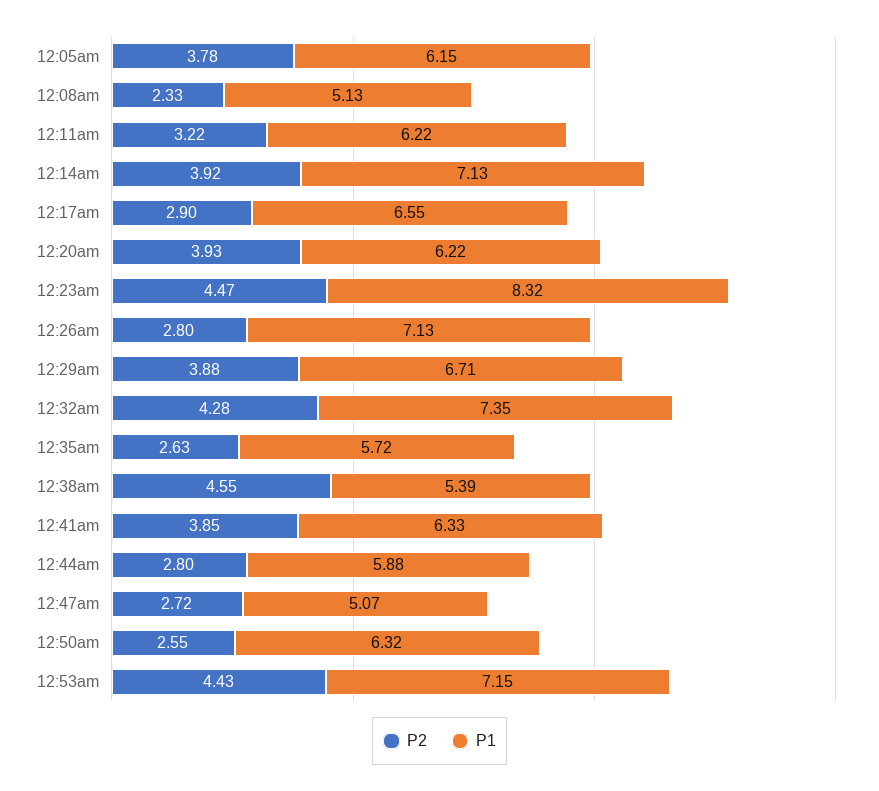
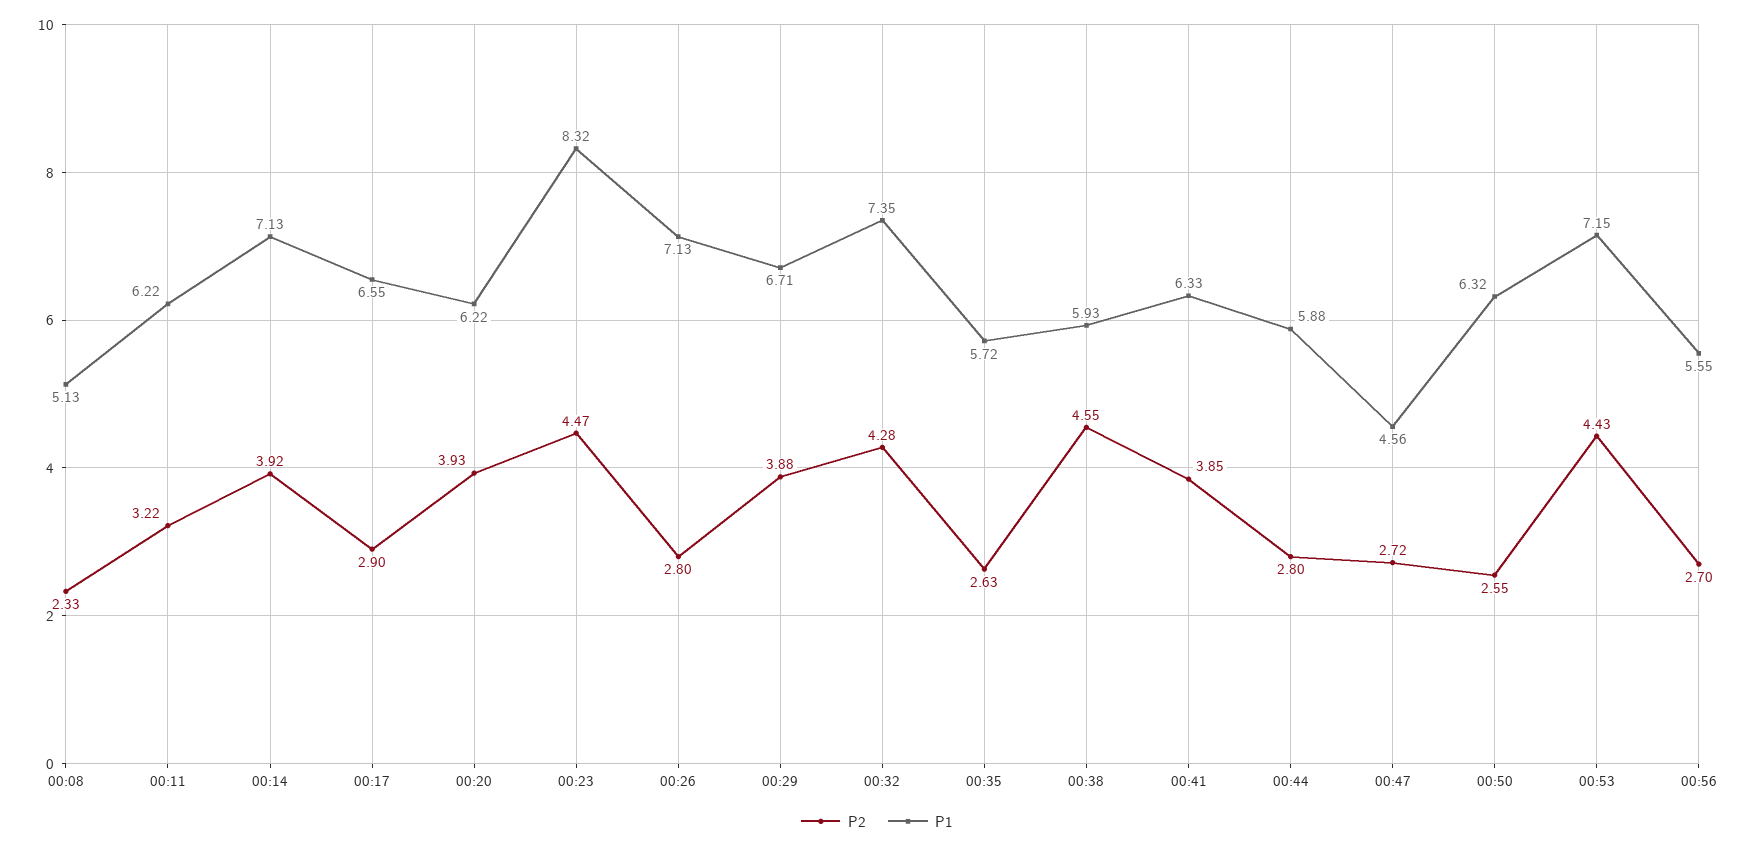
P2, 12:05am: 3.78 -> none
P1, 12:05am: 6.15 -> none
P1, 12:38am: 5.39 -> 5.93
P1, 12:47am: 5.07 -> 4.56
P2, 00:56: none -> 2.7
P1, 00:56: none -> 5.55

